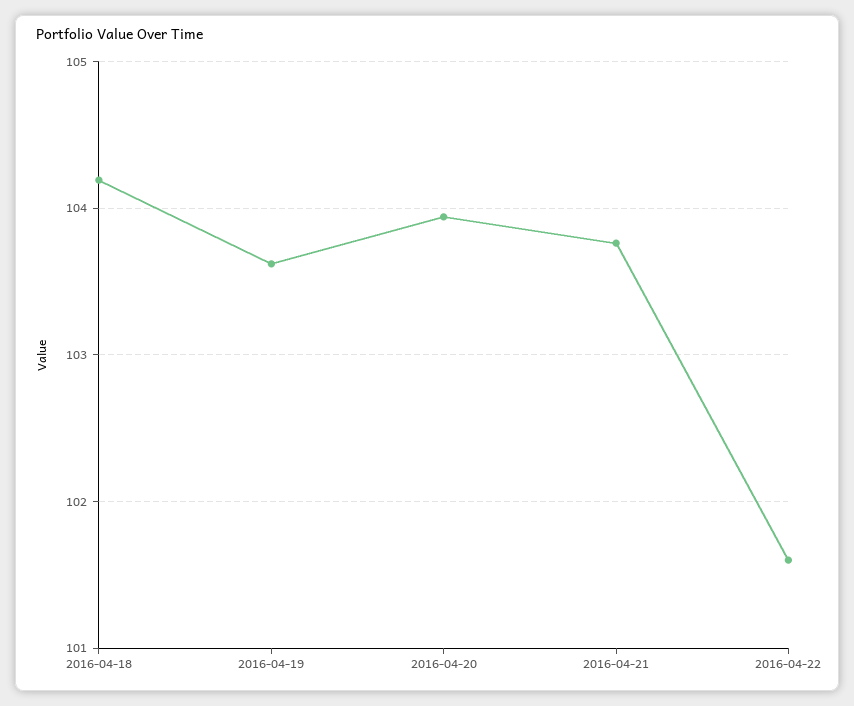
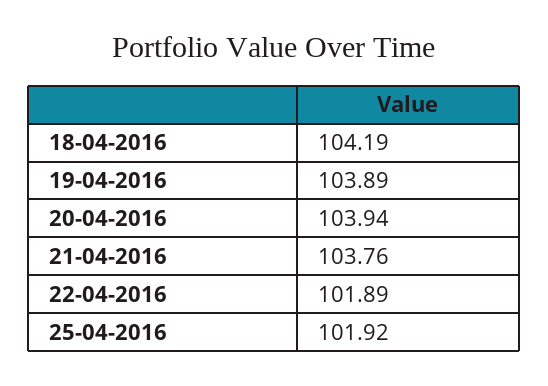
2016-04-19: 103.6 -> 103.89
2016-04-22: 101.6 -> 101.89
25-04-2016: none -> 101.92

